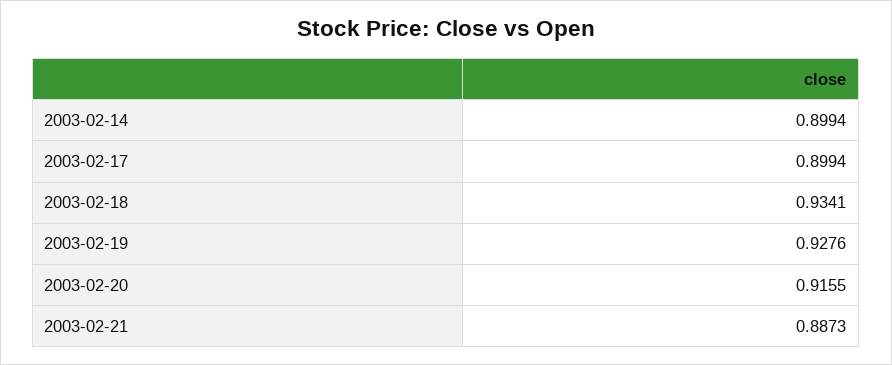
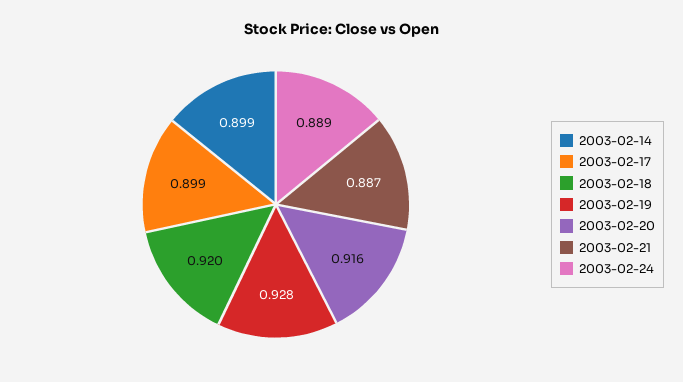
2003-02-18: 0.9341 -> 0.92
2003-02-24: none -> 0.889

